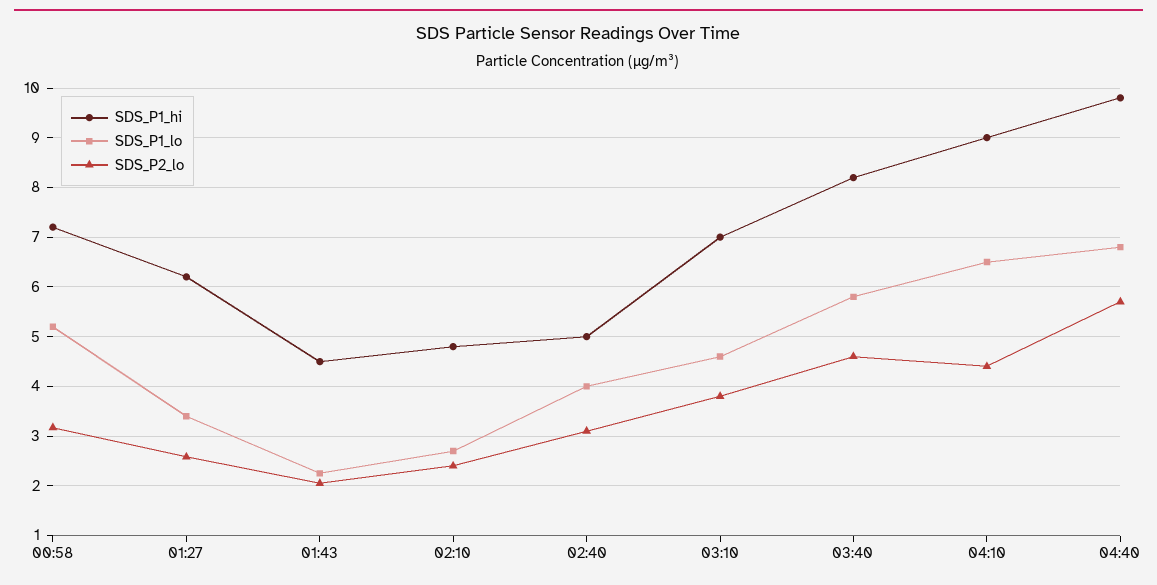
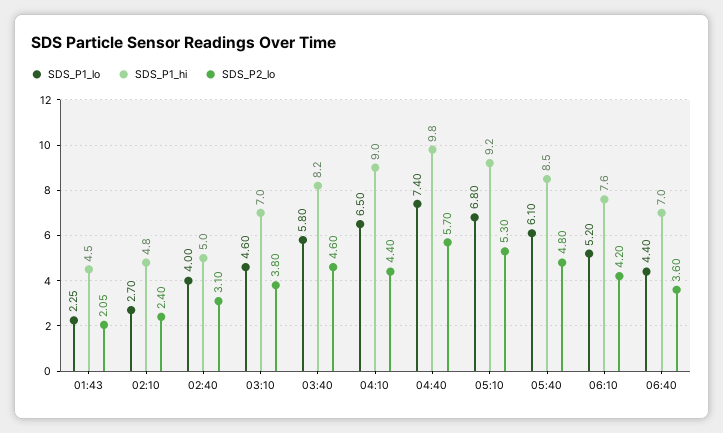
SDS_P1_hi, 00:58: 7.2 -> none
SDS_P1_lo, 00:58: 5.2 -> none
SDS_P2_lo, 00:58: 3.2 -> none
SDS_P1_hi, 01:27: 6.2 -> none
SDS_P1_lo, 01:27: 3.4 -> none
SDS_P2_lo, 01:27: 2.6 -> none
SDS_P1_lo, 04:40: 6.8 -> 7.4
SDS_P1_lo, 05:10: none -> 6.8
SDS_P1_hi, 05:10: none -> 9.2
SDS_P2_lo, 05:10: none -> 5.3
SDS_P1_lo, 05:40: none -> 6.1
SDS_P1_hi, 05:40: none -> 8.5
SDS_P2_lo, 05:40: none -> 4.8
SDS_P1_lo, 06:10: none -> 5.2
SDS_P1_hi, 06:10: none -> 7.6
SDS_P2_lo, 06:10: none -> 4.2
SDS_P1_lo, 06:40: none -> 4.4
SDS_P1_hi, 06:40: none -> 7
SDS_P2_lo, 06:40: none -> 3.6

